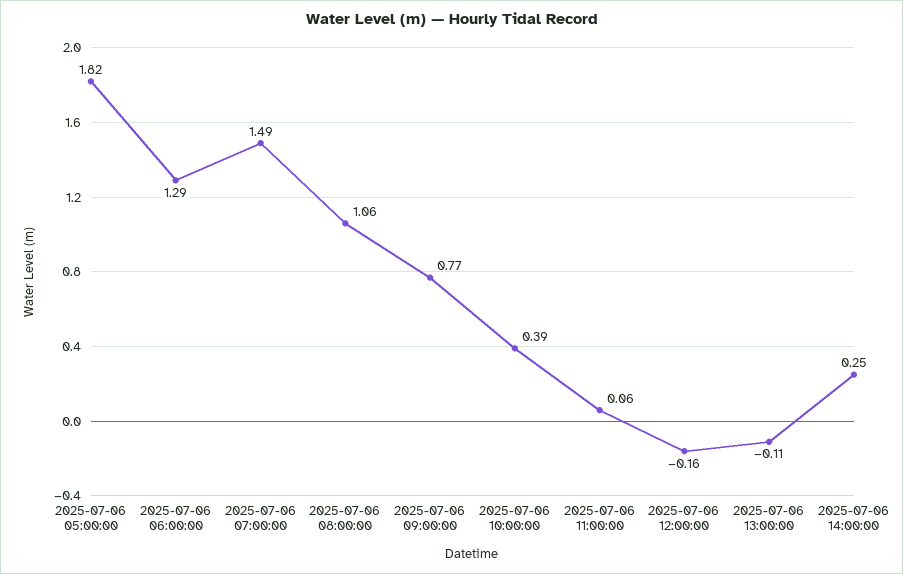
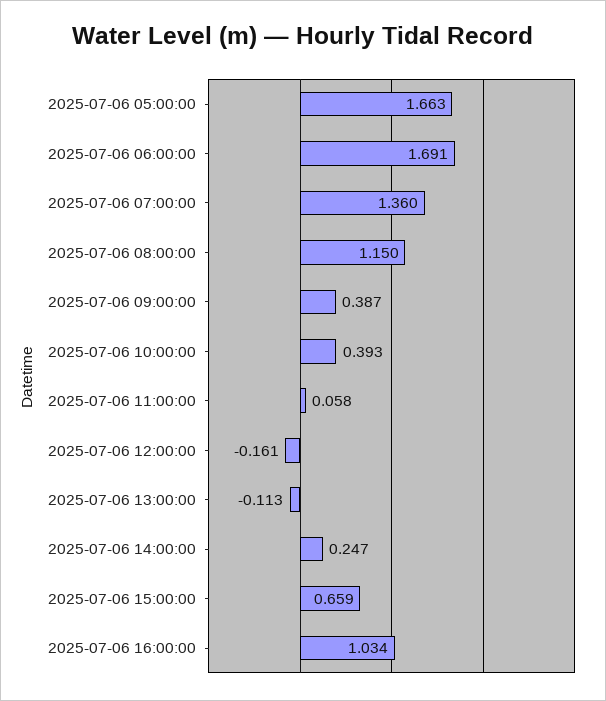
2025-07-06 05:00:00: 1.82 -> 1.663
2025-07-06 06:00:00: 1.29 -> 1.691
2025-07-06 07:00:00: 1.49 -> 1.36
2025-07-06 08:00:00: 1.06 -> 1.15
2025-07-06 09:00:00: 0.77 -> 0.387
2025-07-06 15:00:00: none -> 0.659
2025-07-06 16:00:00: none -> 1.034

